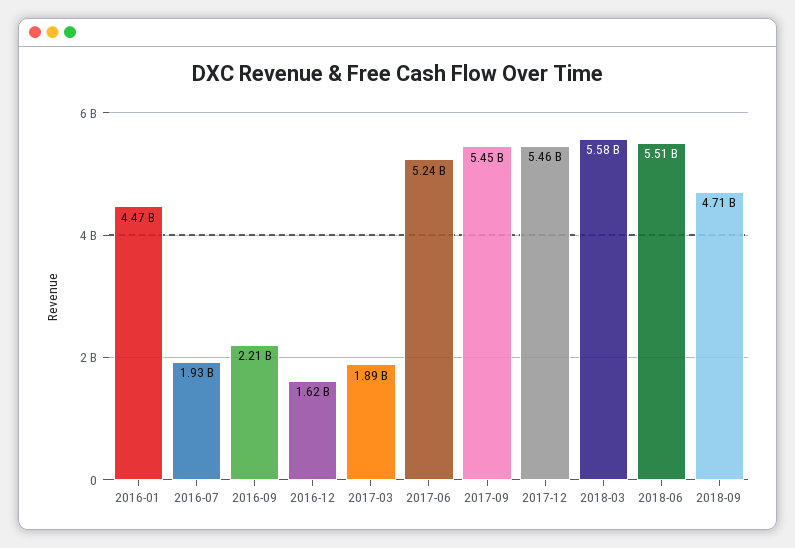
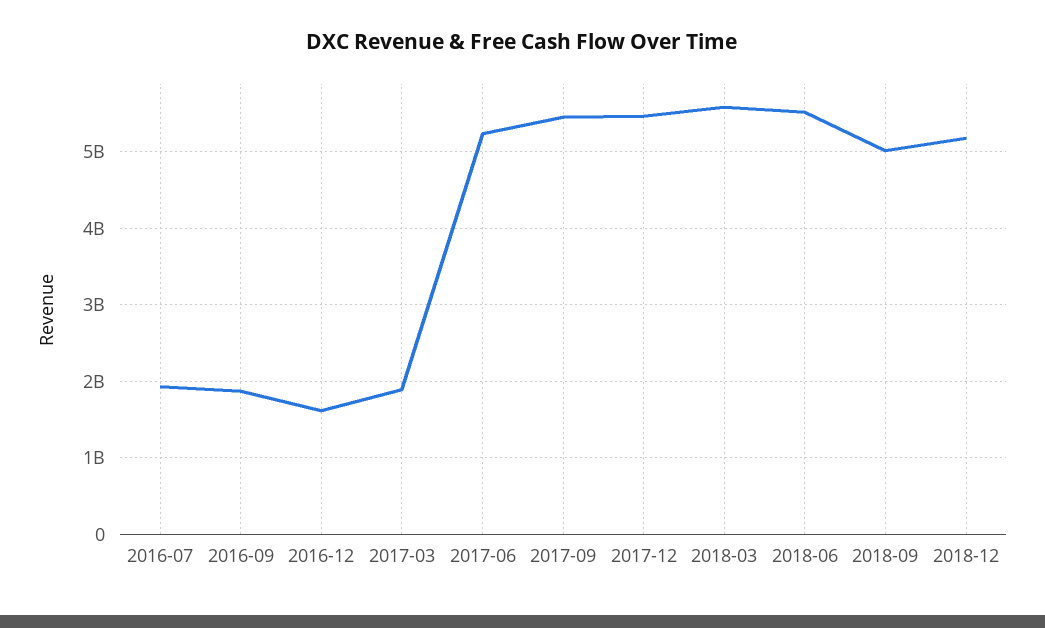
2016-01: 4470000000 -> none
2016-09: 2210000000 -> 1900000000
2018-09: 4710000000 -> 5000000000
2018-12: none -> 5200000000

